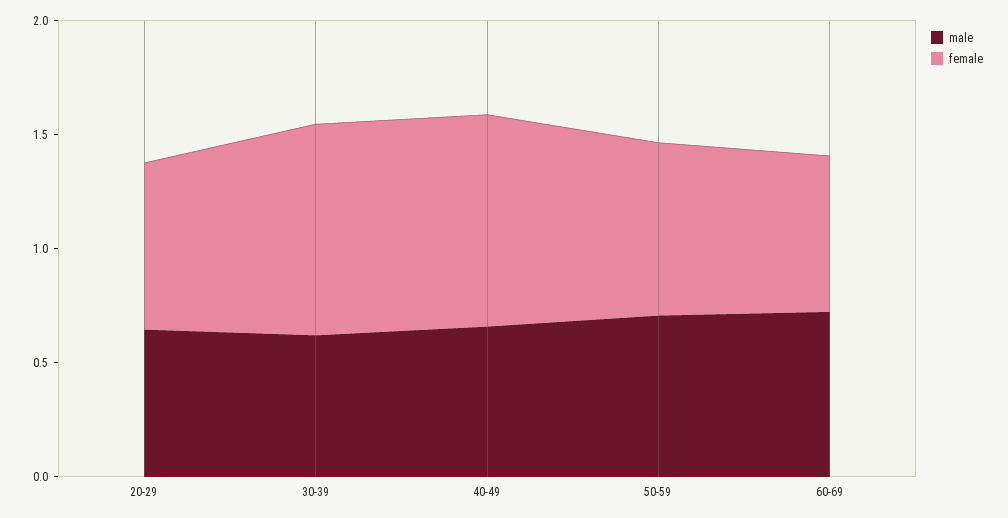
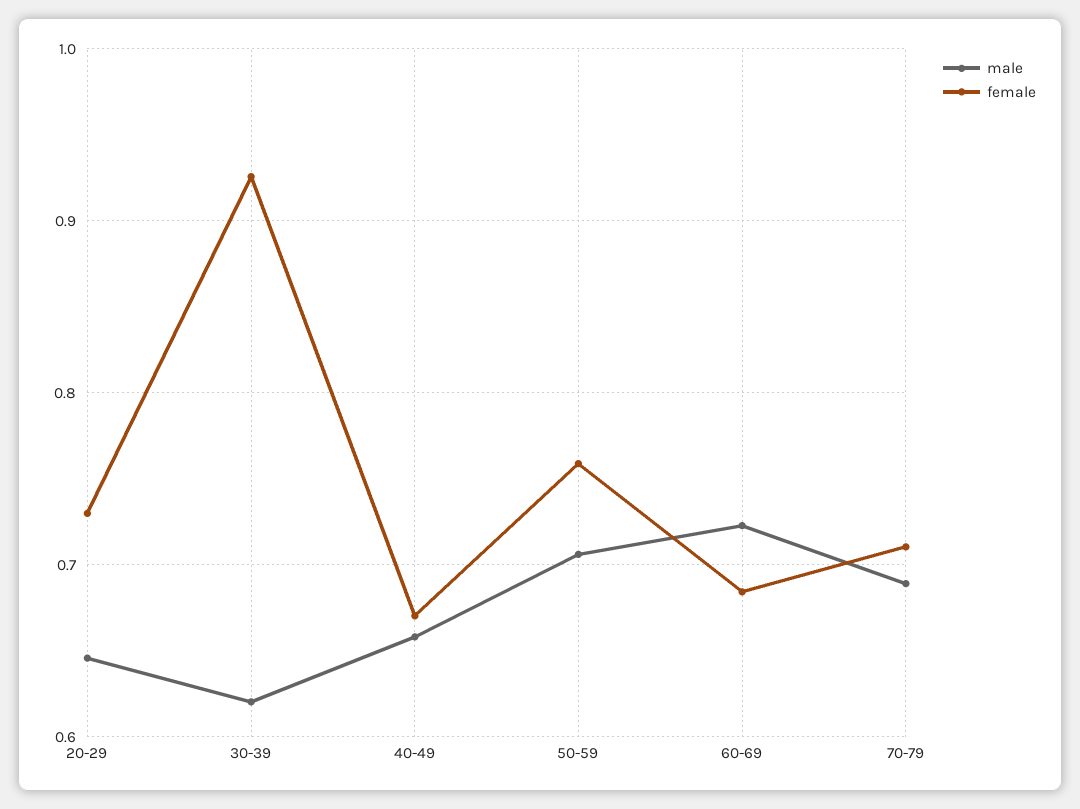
female, 40-49: 0.9 -> 0.67
male, 70-79: none -> 0.69
female, 70-79: none -> 0.71

